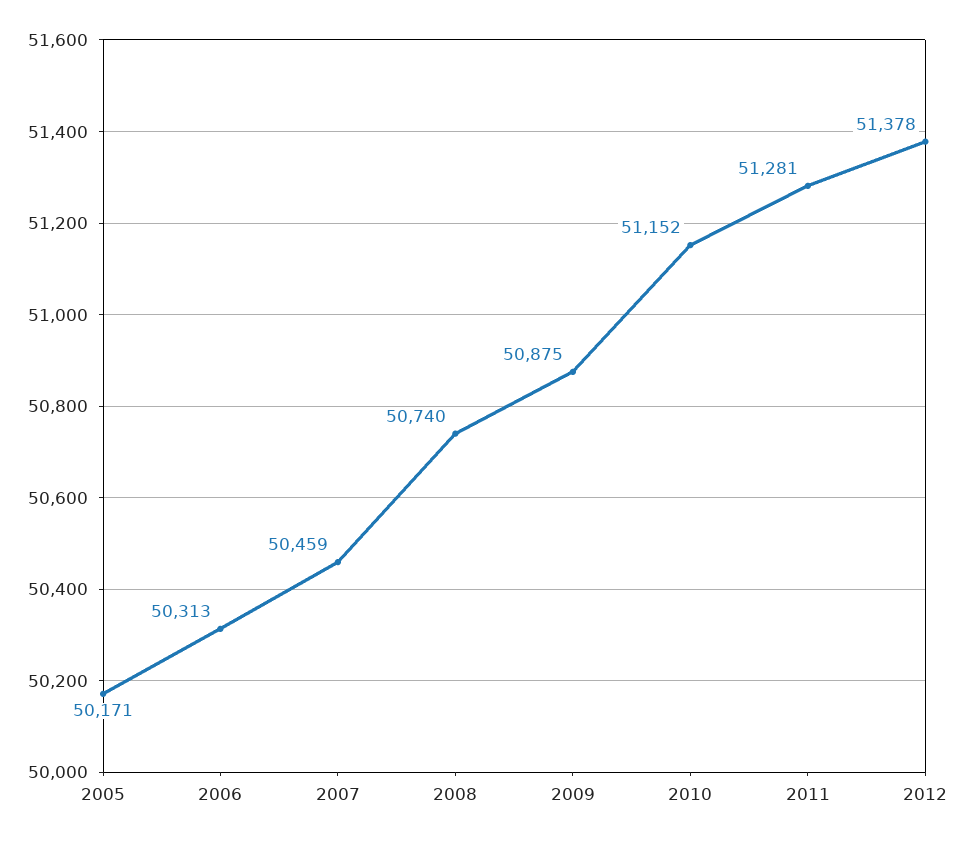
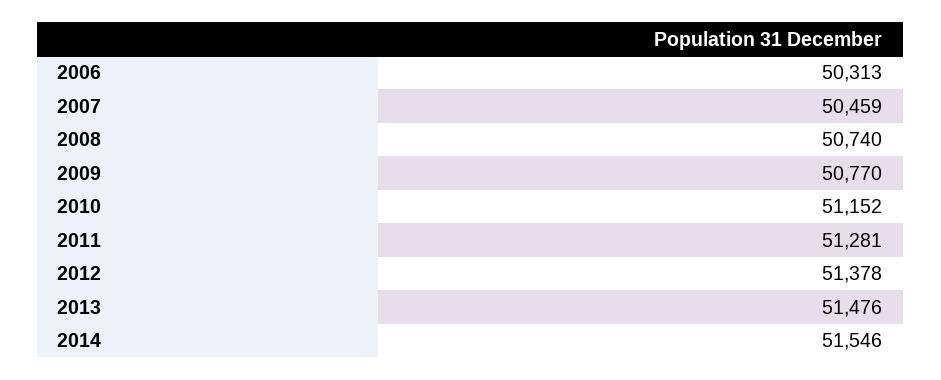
2005: 50171 -> none
2009: 50875 -> 50770
2013: none -> 51476
2014: none -> 51546

